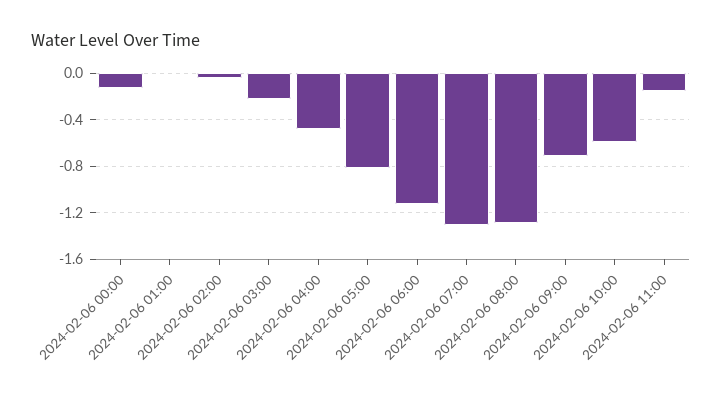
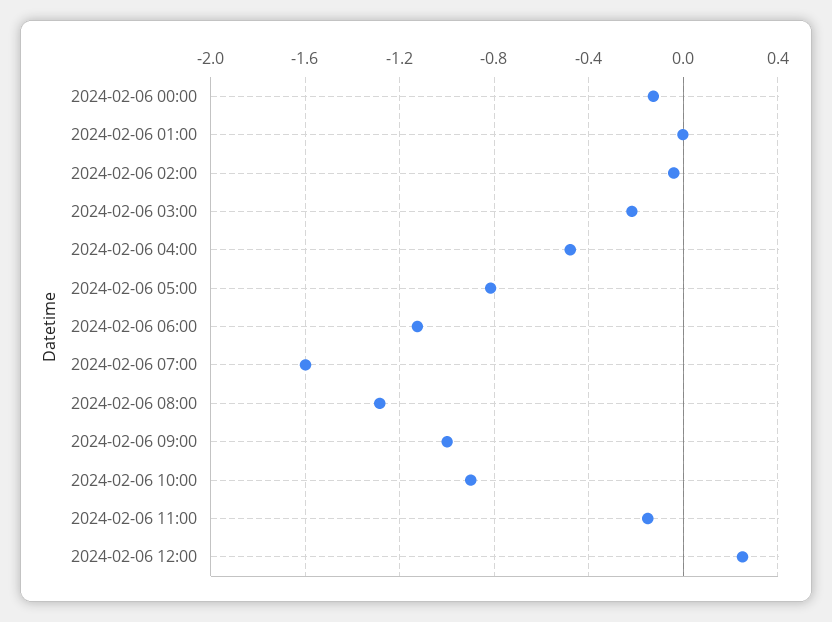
2024-02-06 07:00: -1.3 -> -1.6
2024-02-06 09:00: -0.7 -> -1
2024-02-06 10:00: -0.6 -> -0.9
2024-02-06 12:00: none -> 0.25

